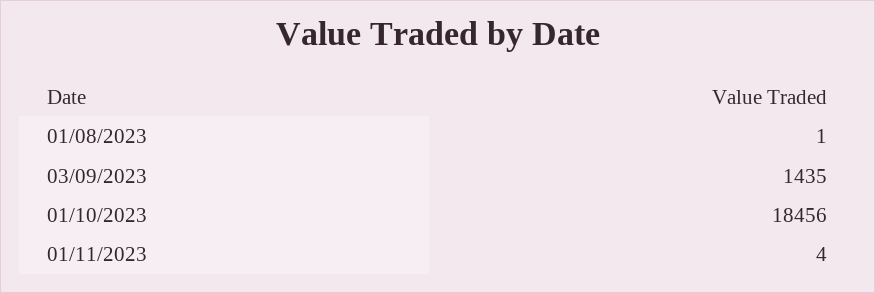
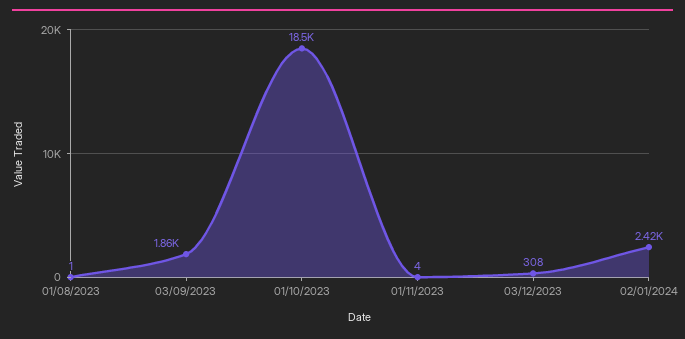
03/09/2023: 1435 -> 1860
03/12/2023: none -> 308
02/01/2024: none -> 2420

